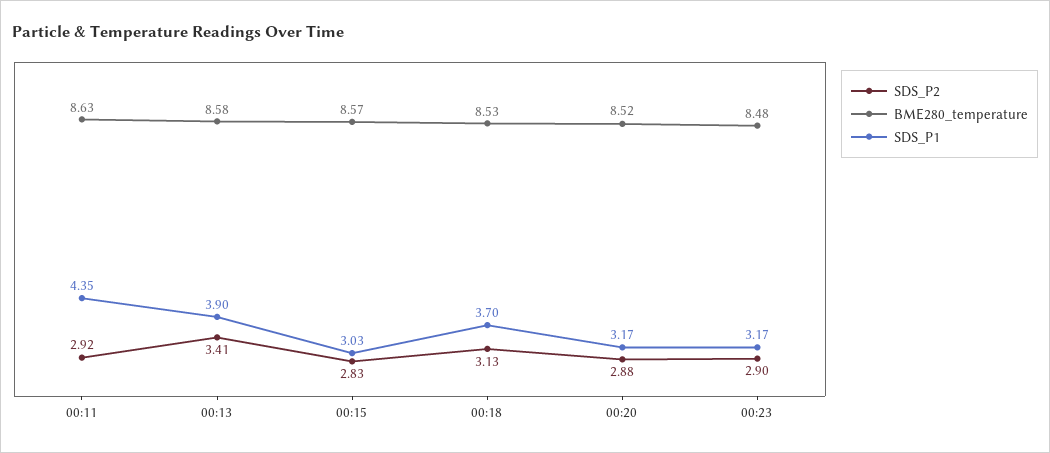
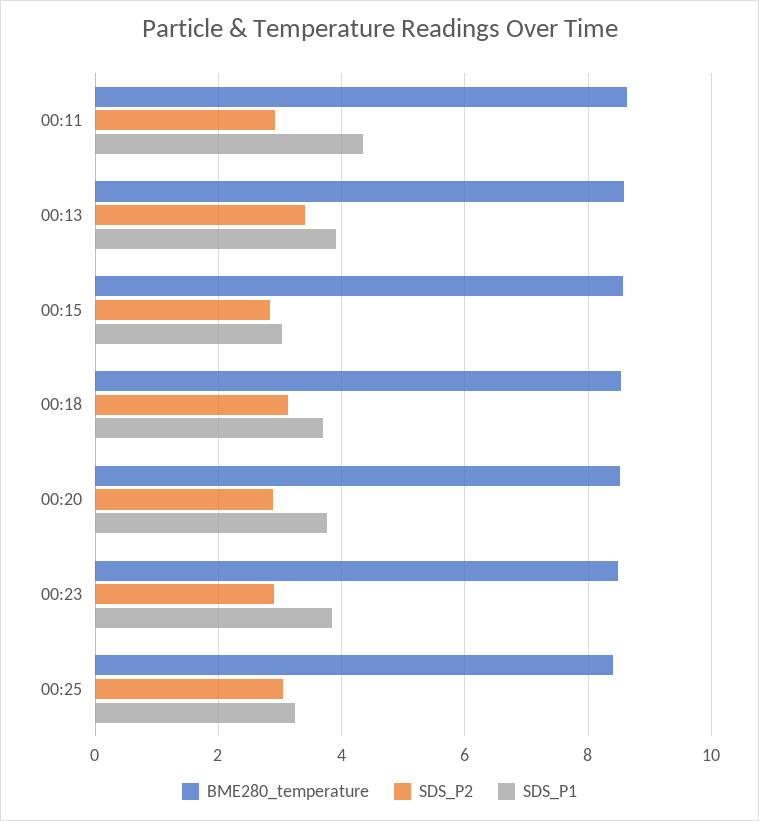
SDS_P1, 00:20: 3.17 -> 3.8
SDS_P1, 00:23: 3.17 -> 3.8
BME280_temperature, 00:25: none -> 8.4
SDS_P2, 00:25: none -> 3
SDS_P1, 00:25: none -> 3.2

